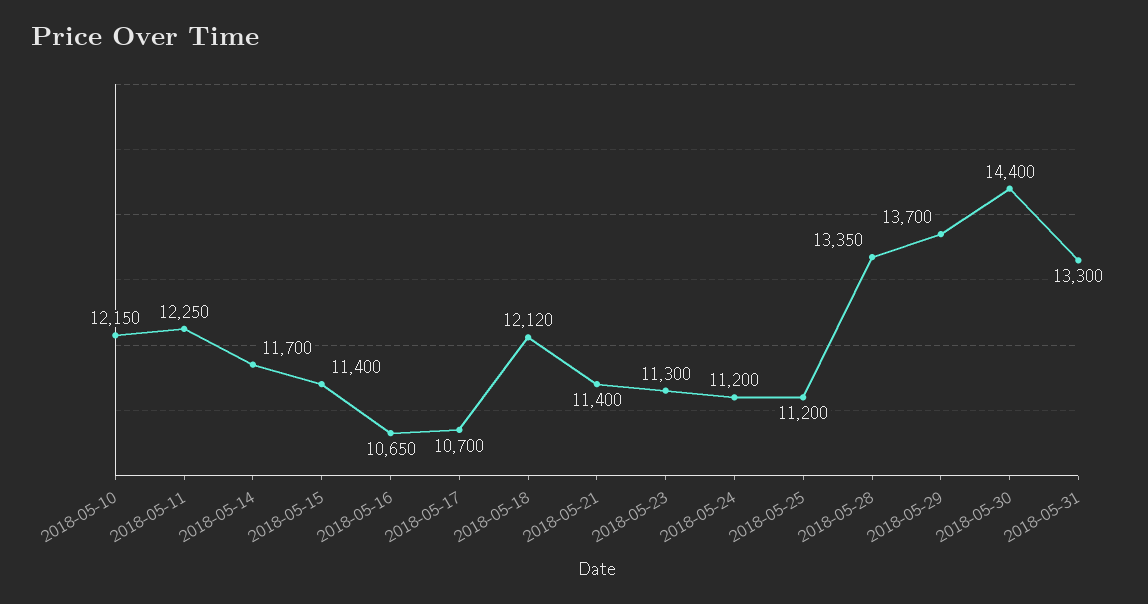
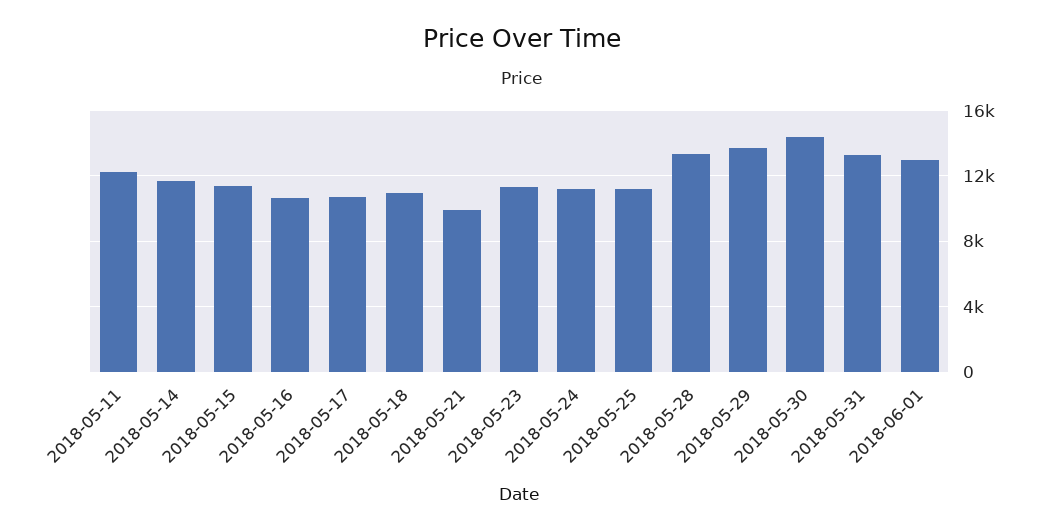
2018-05-10: 12150 -> none
2018-05-18: 12120 -> 11000
2018-05-21: 11400 -> 10000
2018-06-01: none -> 13000

